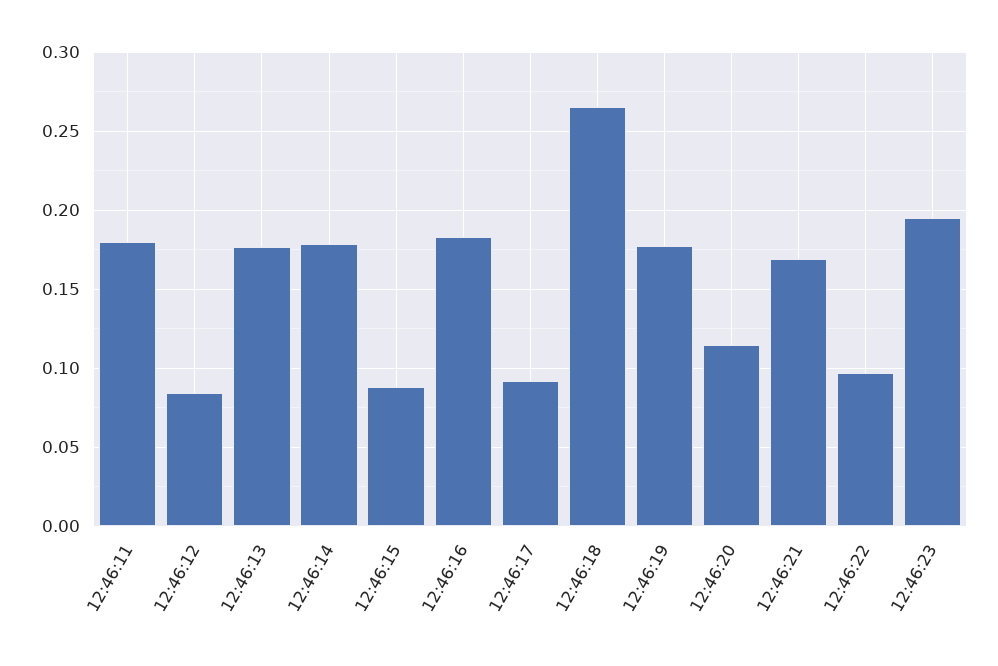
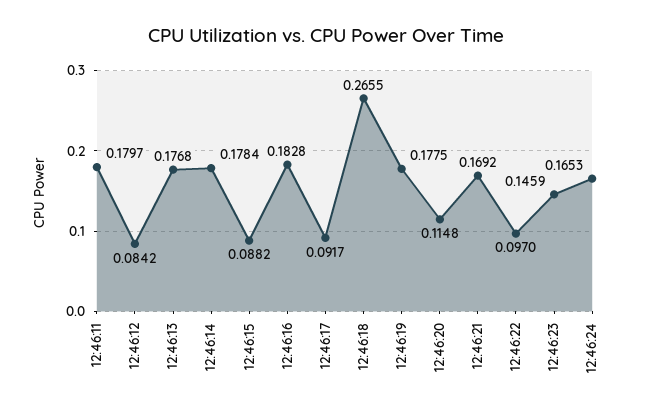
12:46:23: 0.195 -> 0.1459
12:46:24: none -> 0.1653

